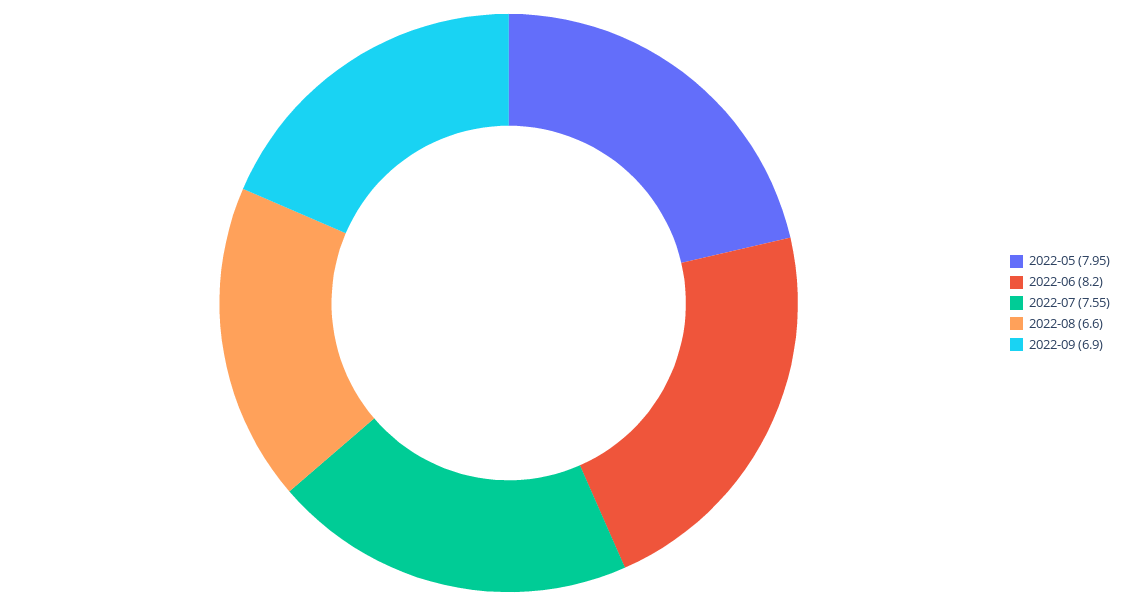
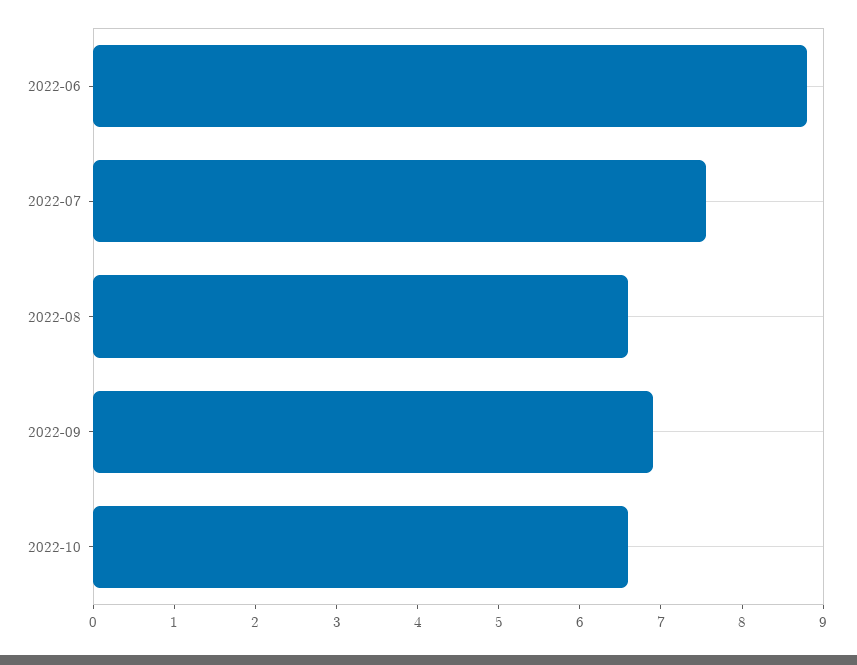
2022-05: 7.95 -> none
2022-06: 8.2 -> 8.8
2022-10: none -> 6.6

